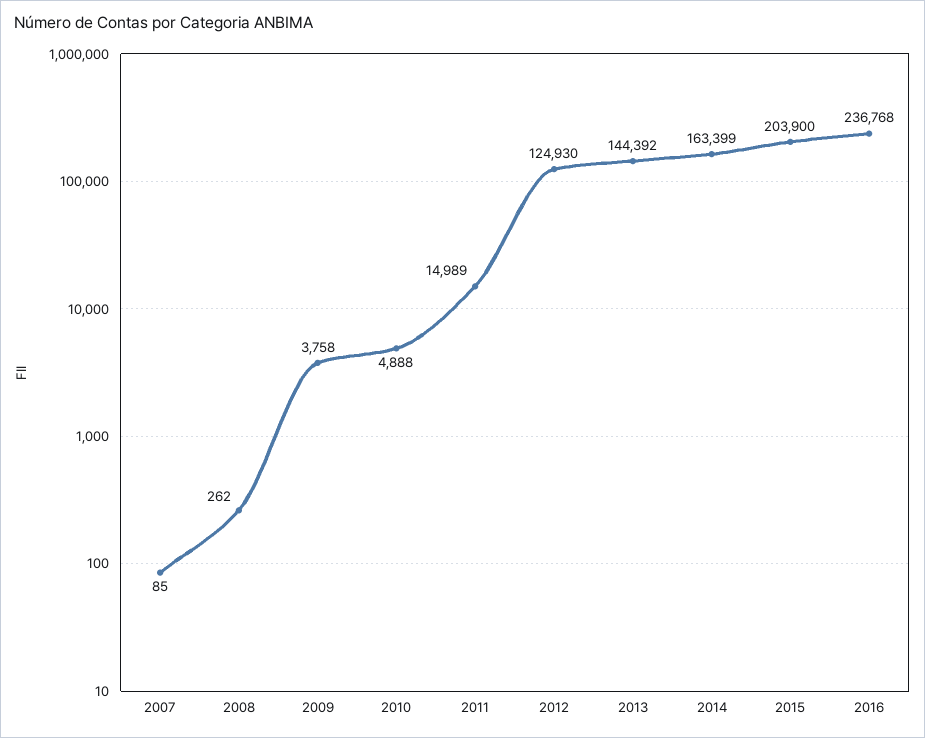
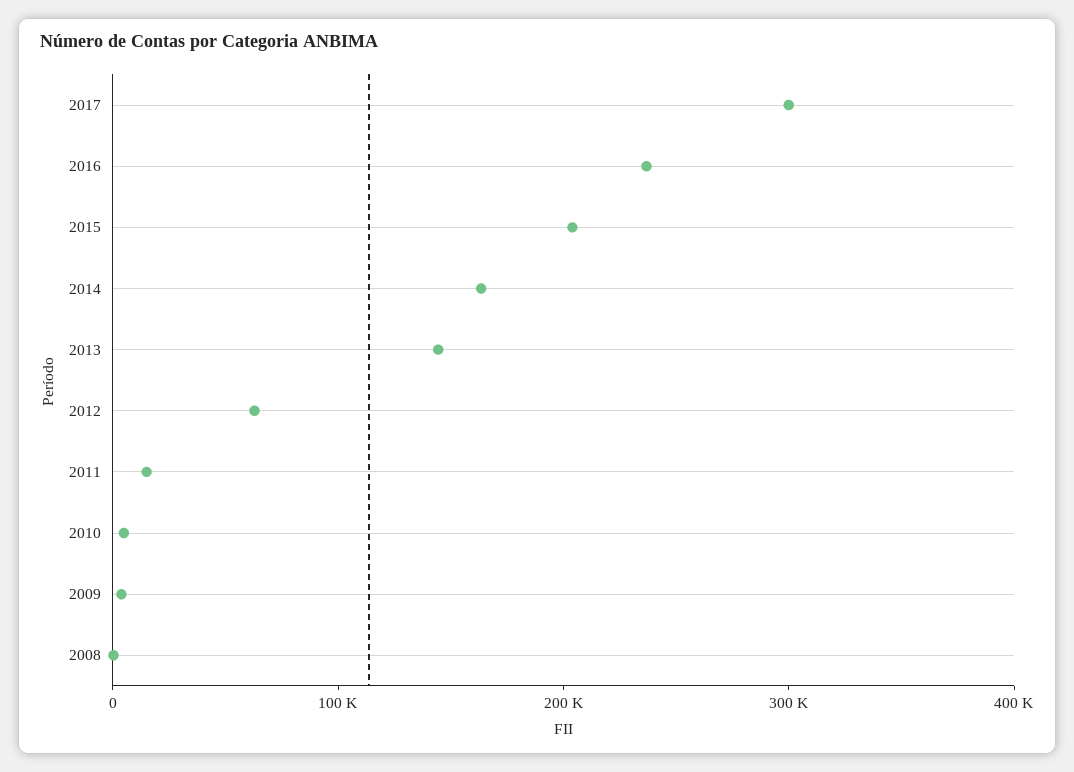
2007: 85 -> none
2012: 124930 -> 60000
2017: none -> 300000

